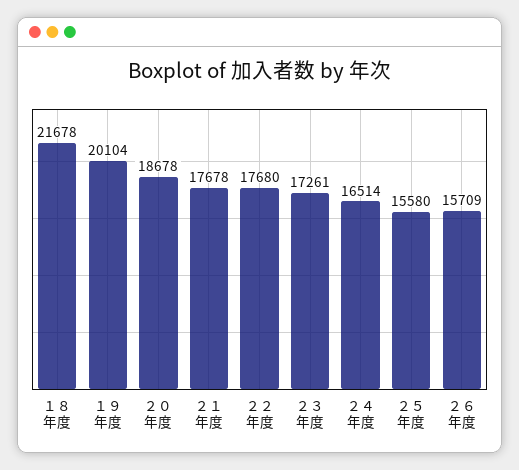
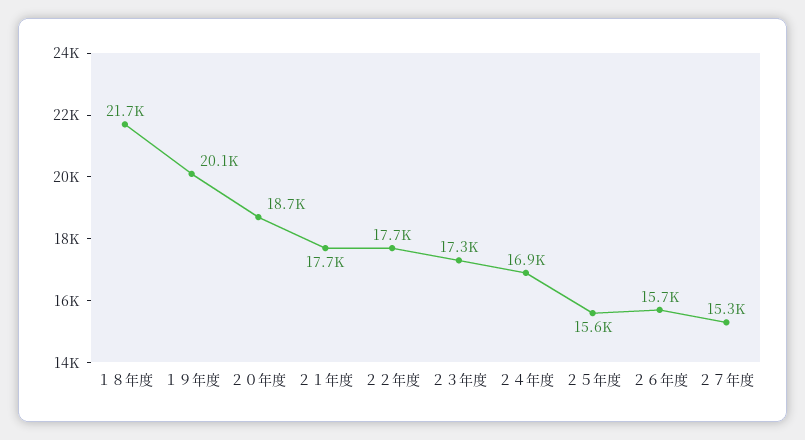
２４年度: 16514 -> 16900
２７年度: none -> 15300

